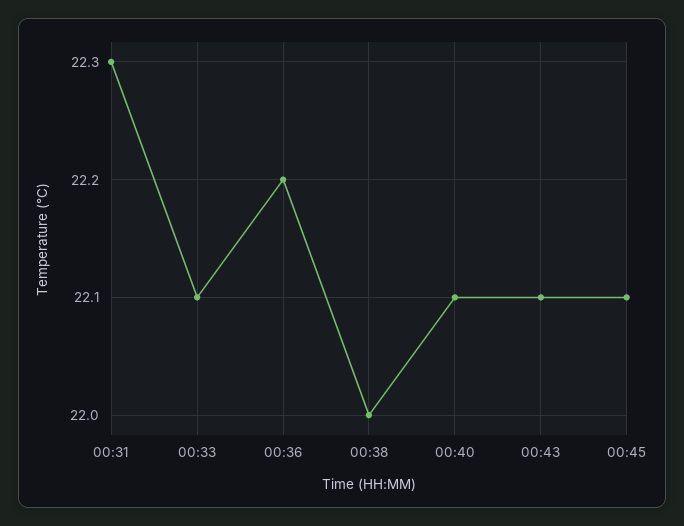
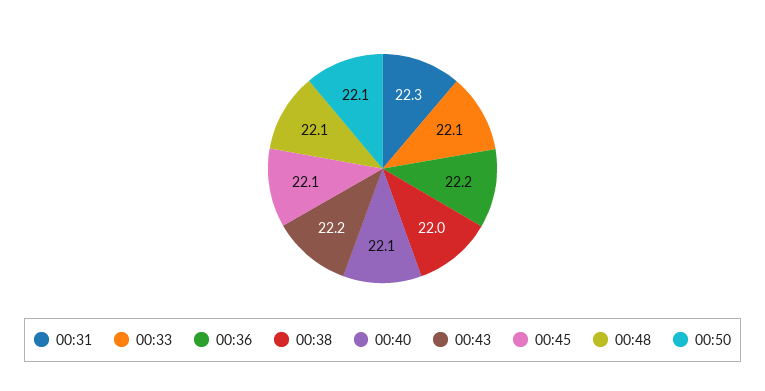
00:43: 22.1 -> 22.2
00:48: none -> 22.1
00:50: none -> 22.1

